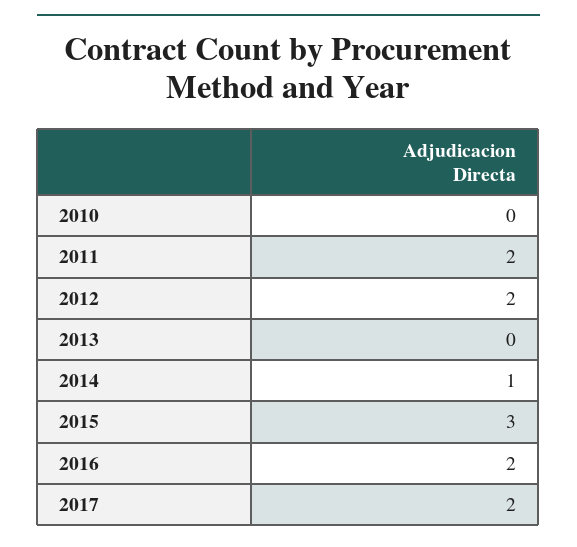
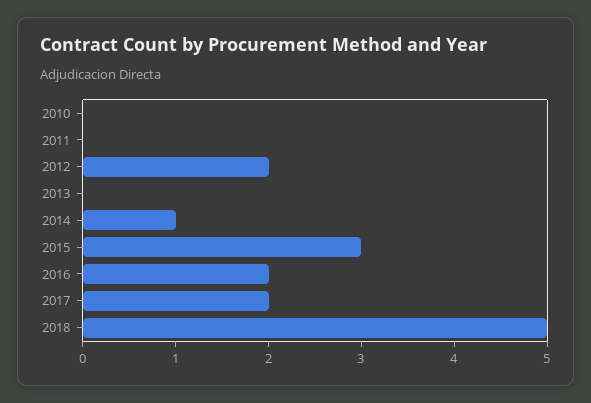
2011: 2 -> 0
2018: none -> 5

